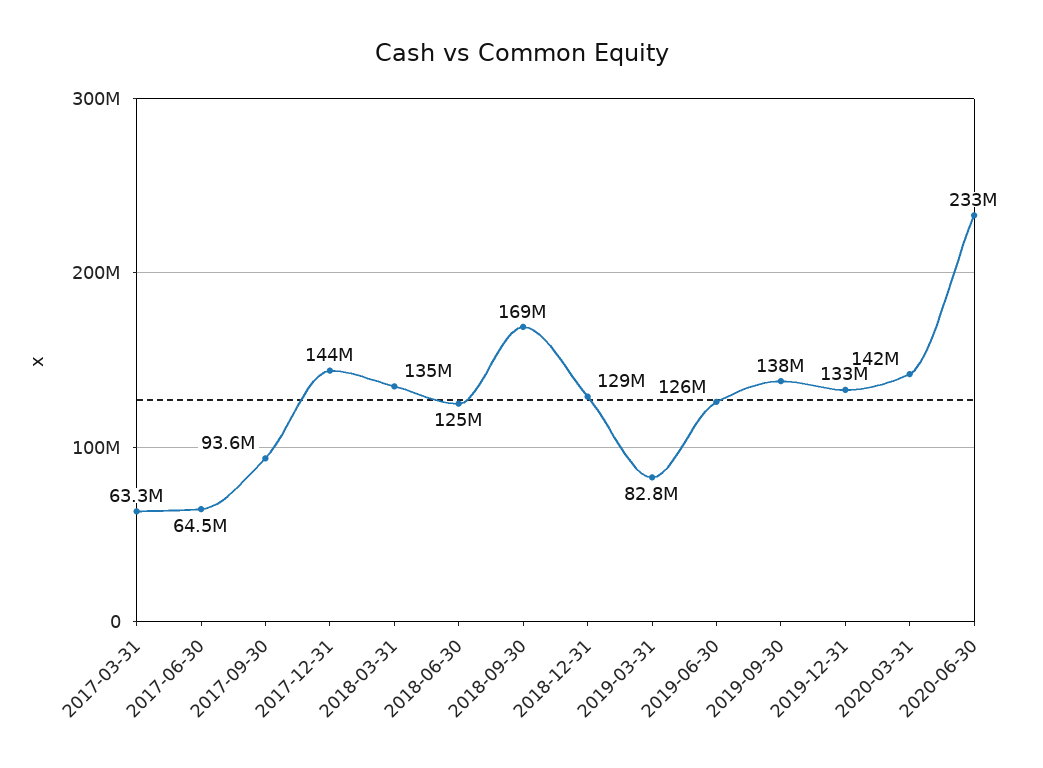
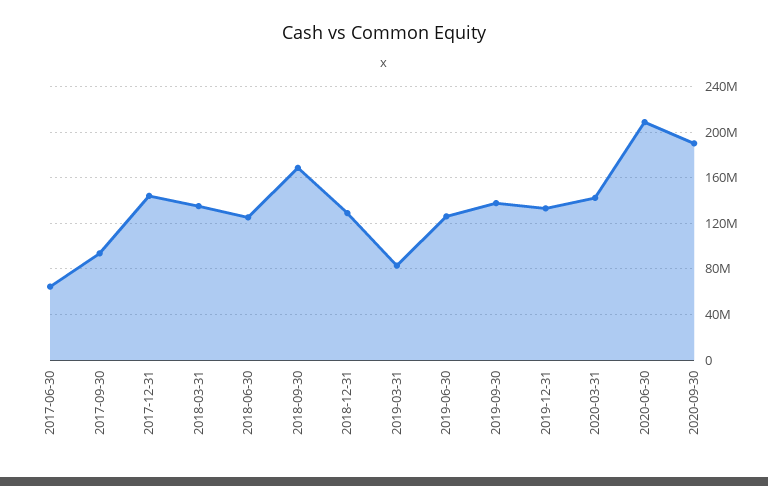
2017-03-31: 63300000 -> none
2020-06-30: 233000000 -> 210000000
2020-09-30: none -> 190000000

